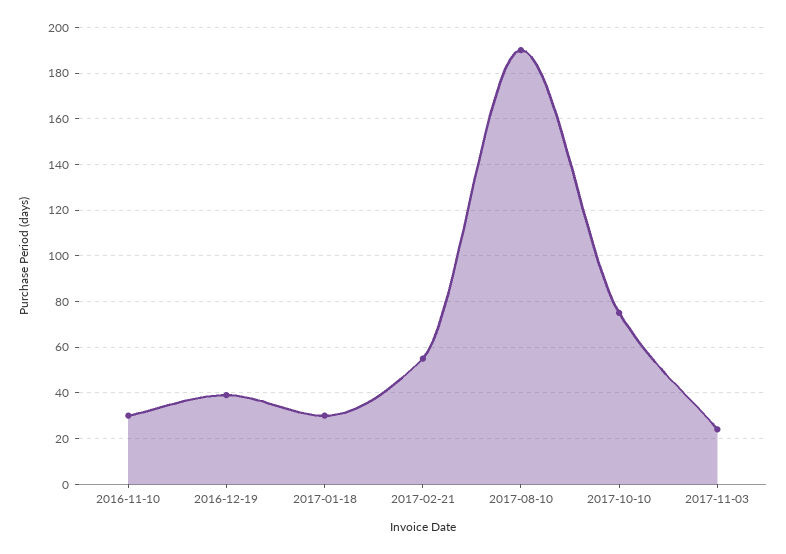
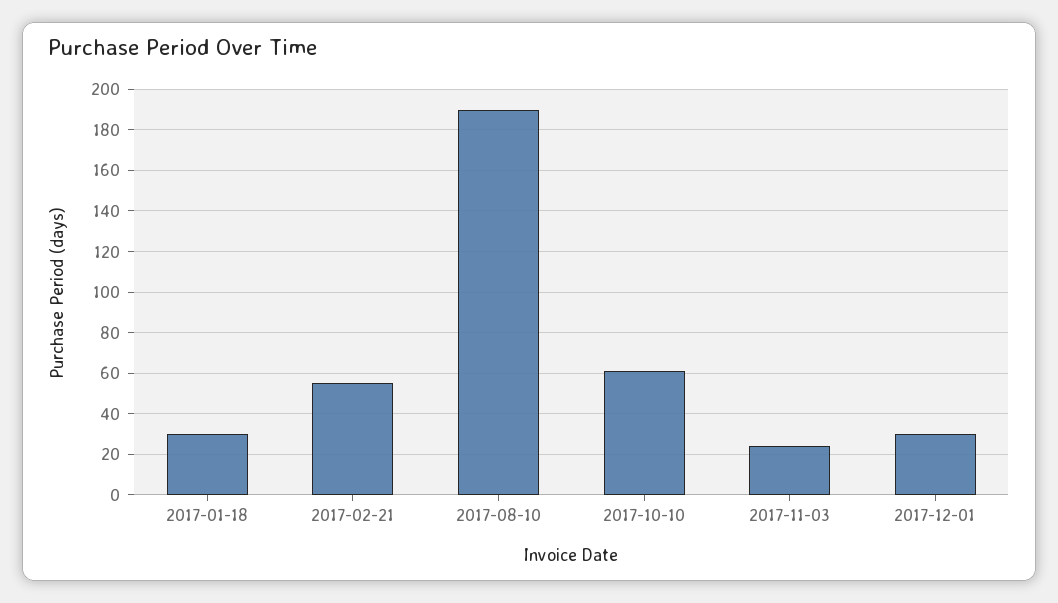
2016-11-10: 30 -> none
2016-12-19: 40 -> none
2017-10-10: 75 -> 60
2017-12-01: none -> 30

